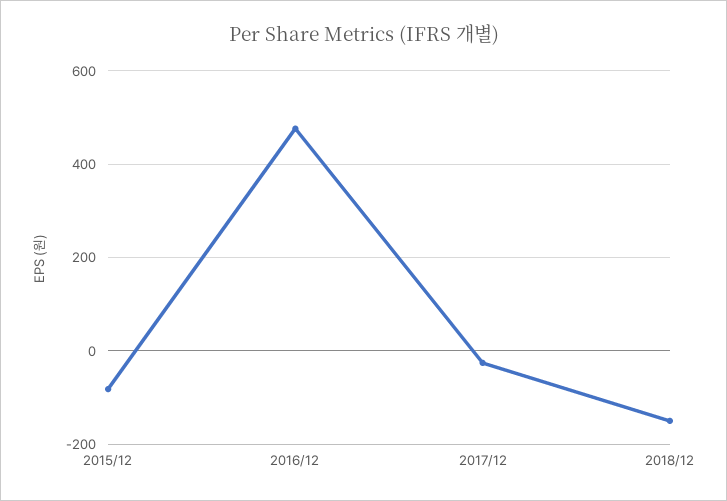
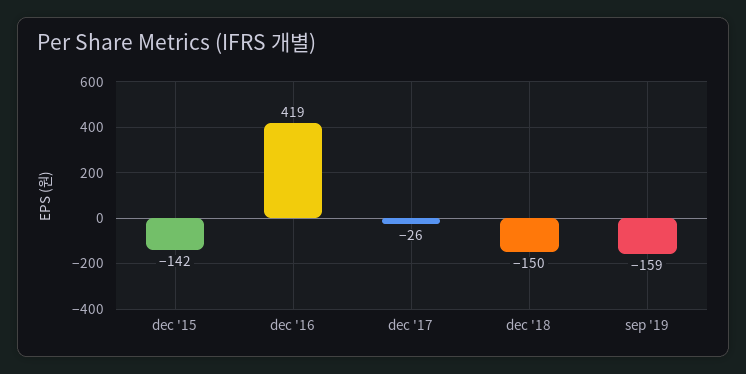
2015/12: -80 -> -142
2016/12: 480 -> 419
sep '19: none -> -159

